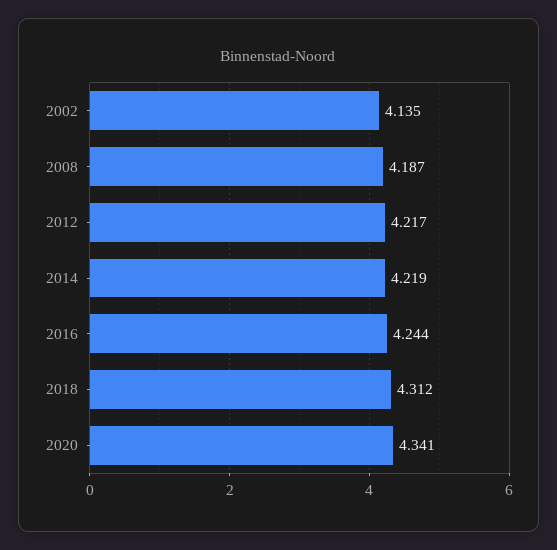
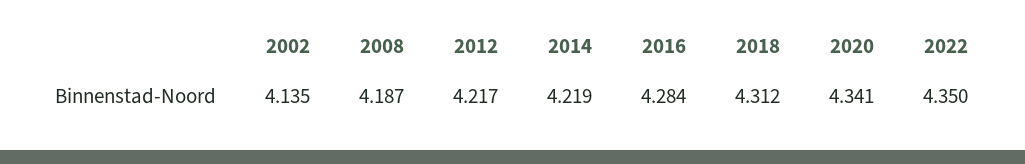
2016: 4.244 -> 4.284
2022: none -> 4.35

